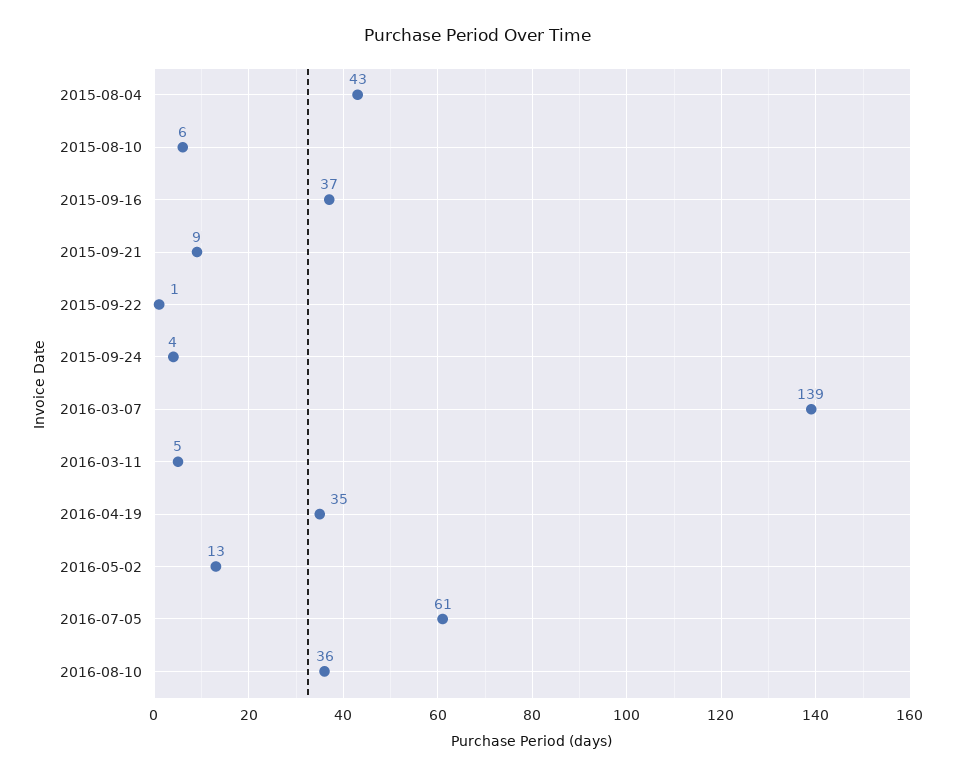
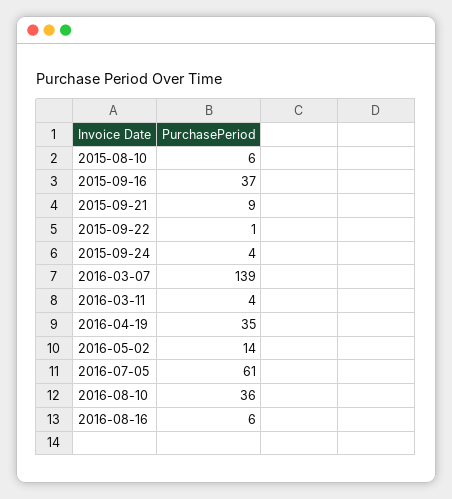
2015-08-04: 43 -> none
2016-03-11: 5 -> 4
2016-05-02: 13 -> 14
2016-08-16: none -> 6

